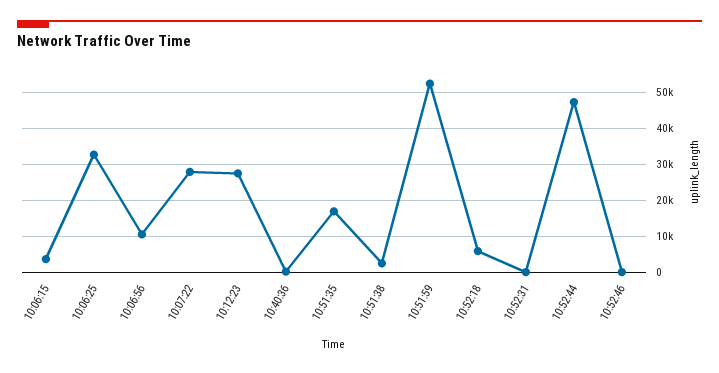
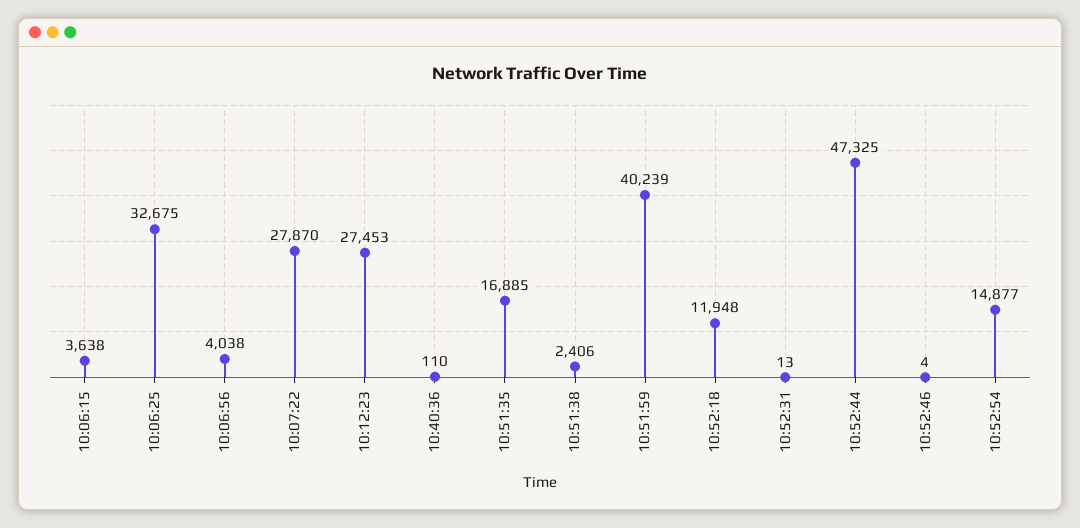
10:06:56: 10000 -> 4038
10:51:59: 52000 -> 40239
10:52:18: 6000 -> 11948
10:52:54: none -> 14877

